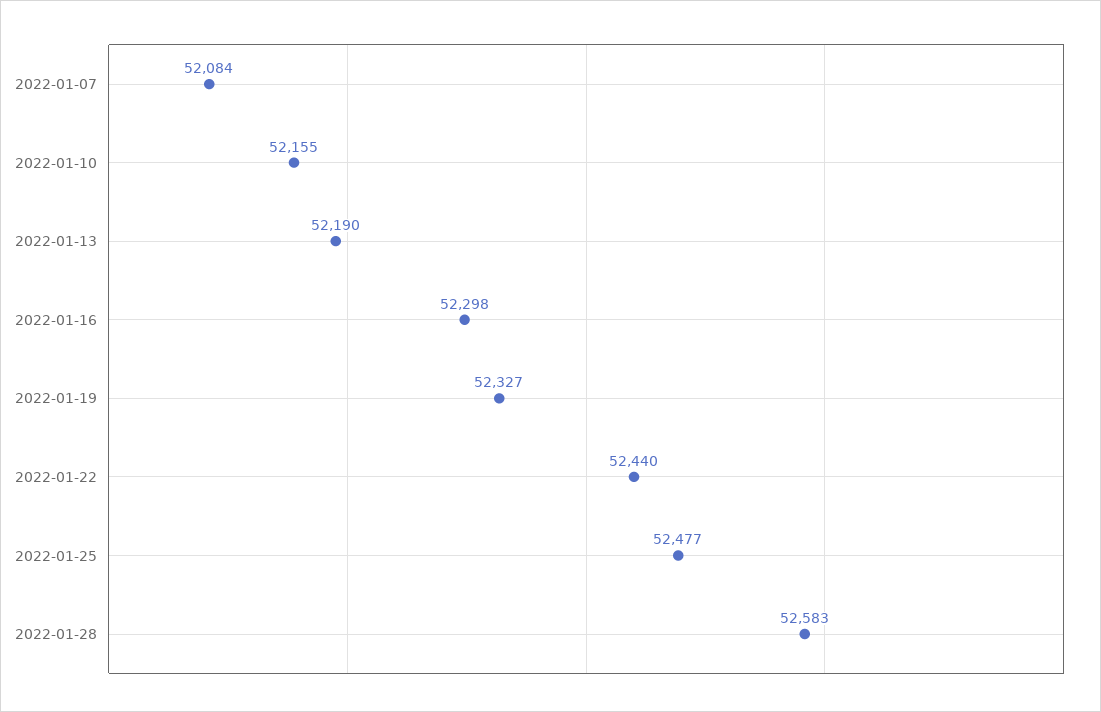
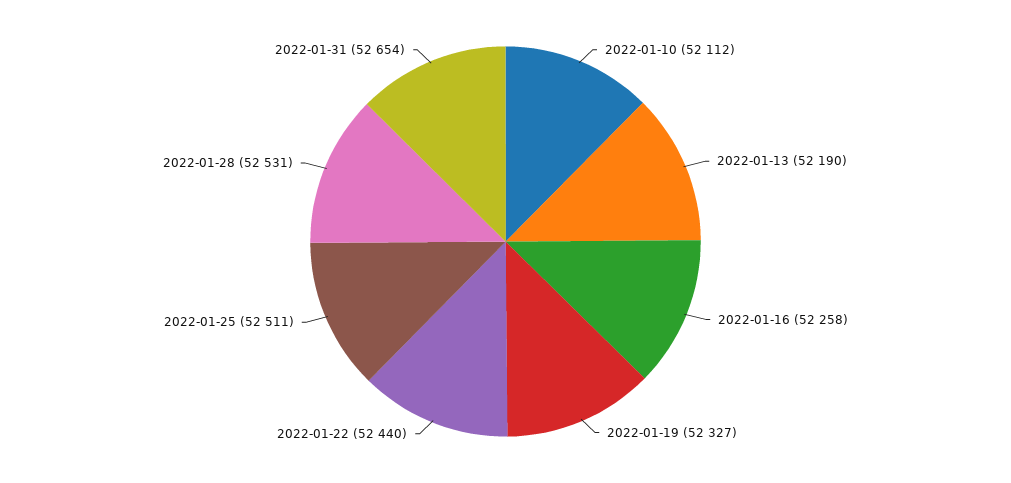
2022-01-07: 52084 -> none
2022-01-10: 52155 -> 52112
2022-01-16: 52298 -> 52258
2022-01-25: 52477 -> 52511
2022-01-28: 52583 -> 52531
2022-01-31: none -> 52654

